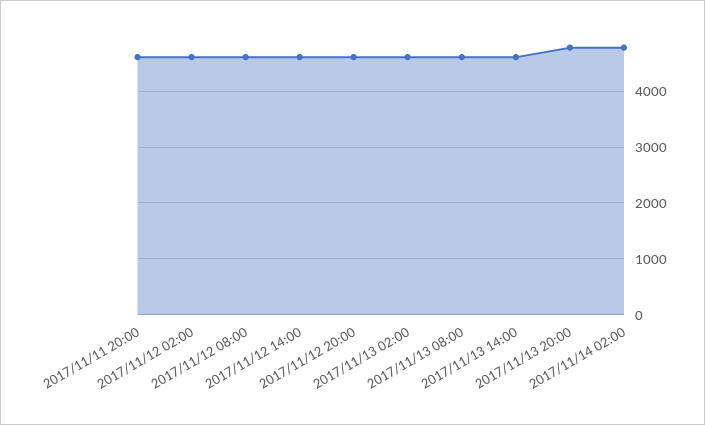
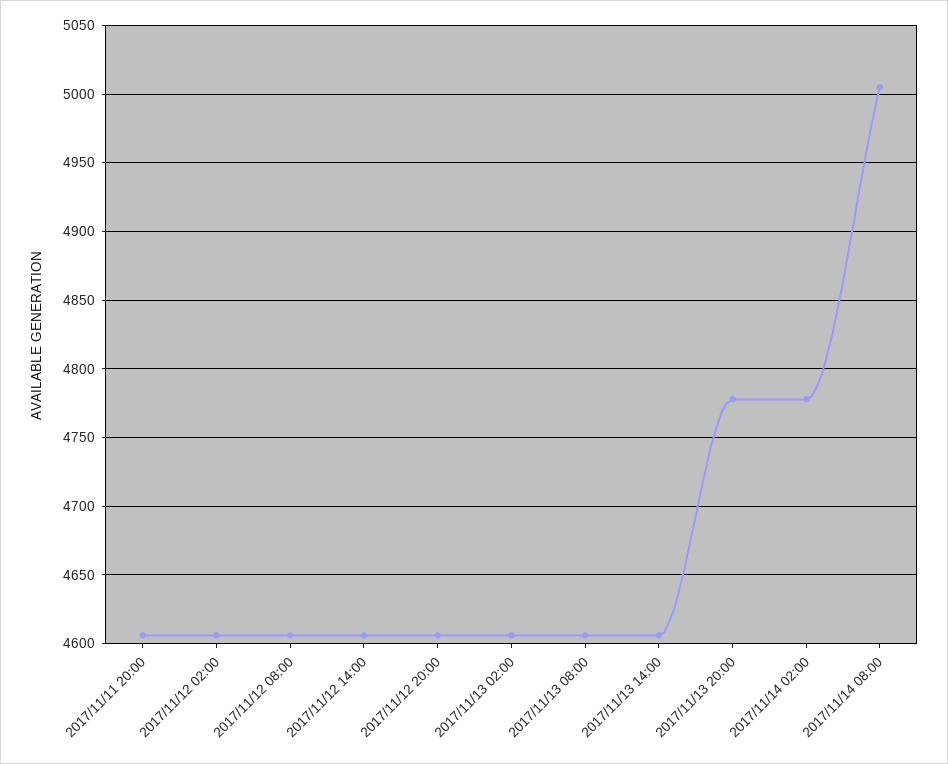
2017/11/14 08:00: none -> 5005

